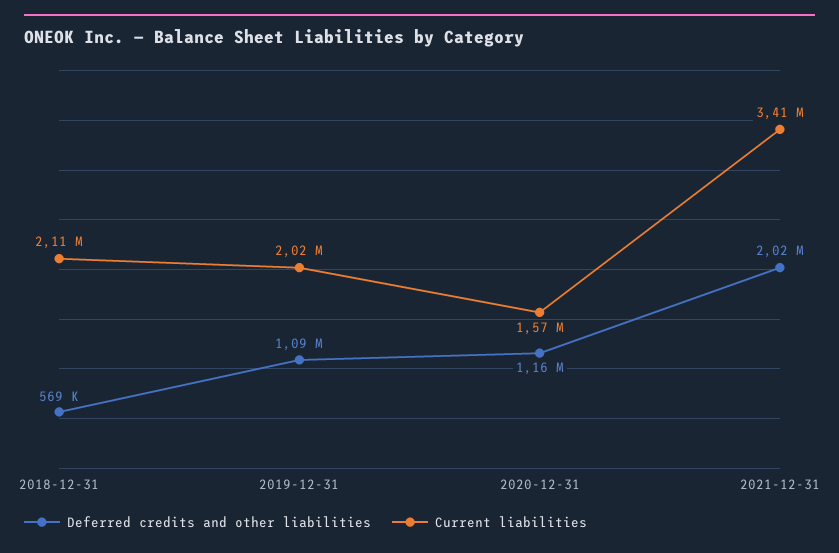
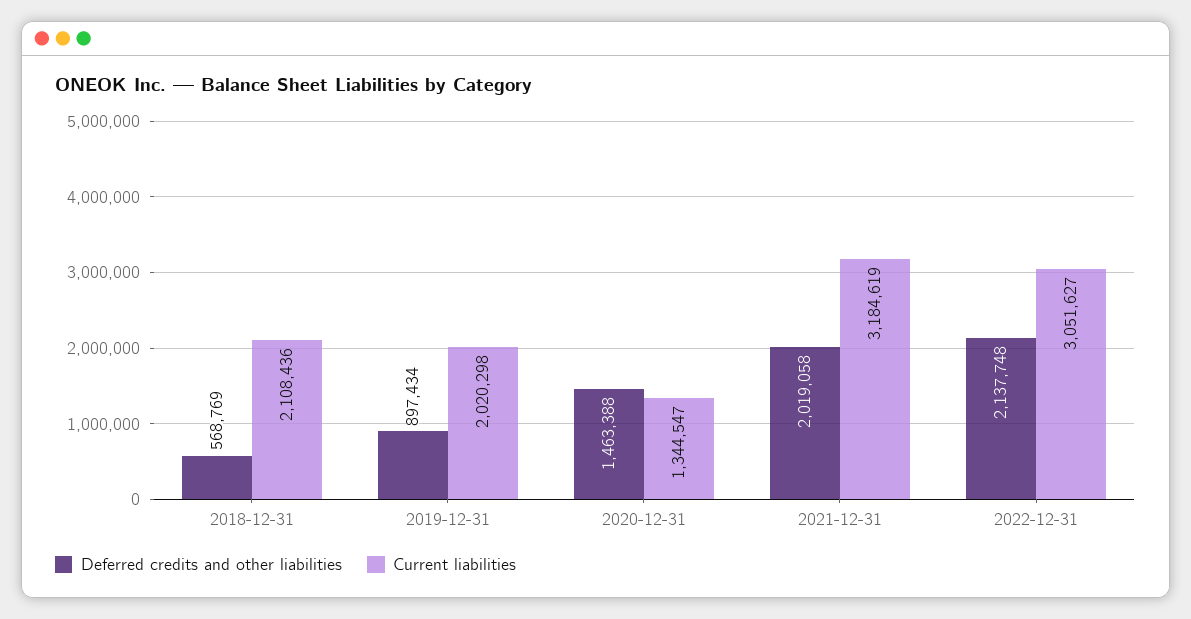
Deferred credits and other liabilities, 2019-12-31: 1090000 -> 897434
Deferred credits and other liabilities, 2020-12-31: 1160000 -> 1463388
Current liabilities, 2020-12-31: 1570000 -> 1344547
Current liabilities, 2021-12-31: 3410000 -> 3184619
Deferred credits and other liabilities, 2022-12-31: none -> 2137748
Current liabilities, 2022-12-31: none -> 3051627

